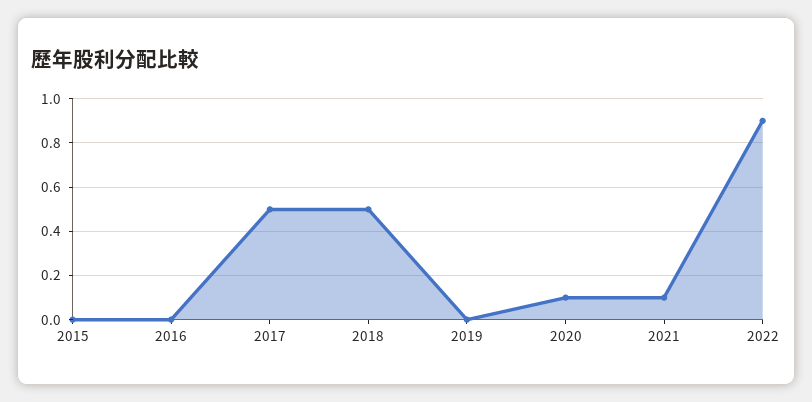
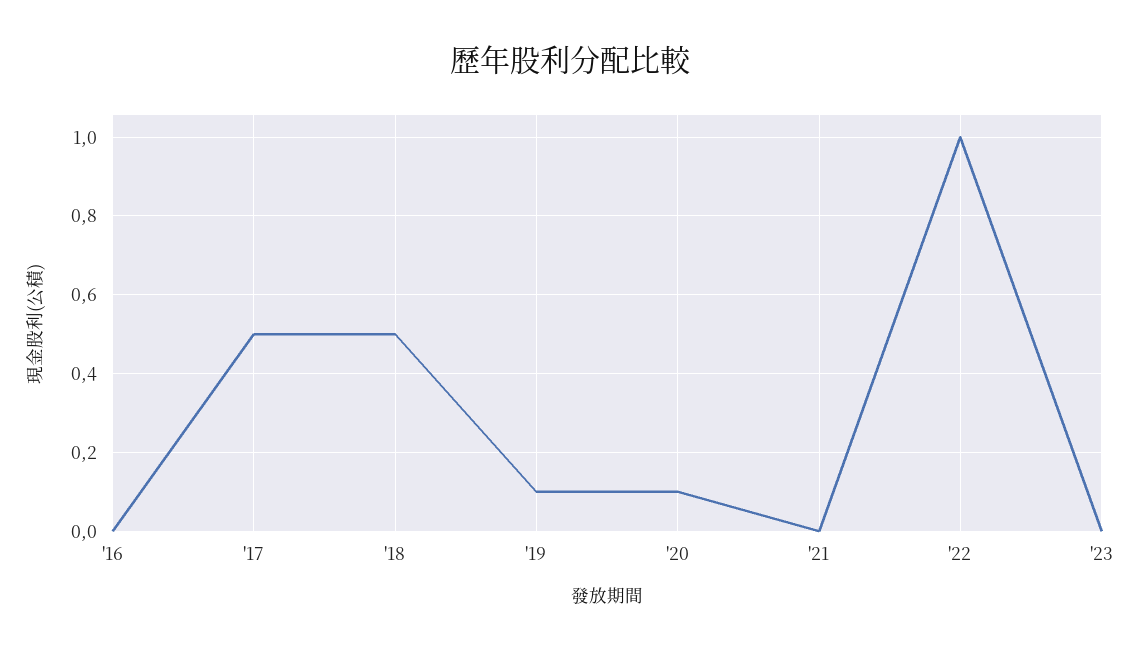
2015: 0 -> none
2019: 0 -> 0.1
2021: 0.1 -> 0
2022: 0.9 -> 1
'23: none -> 0

